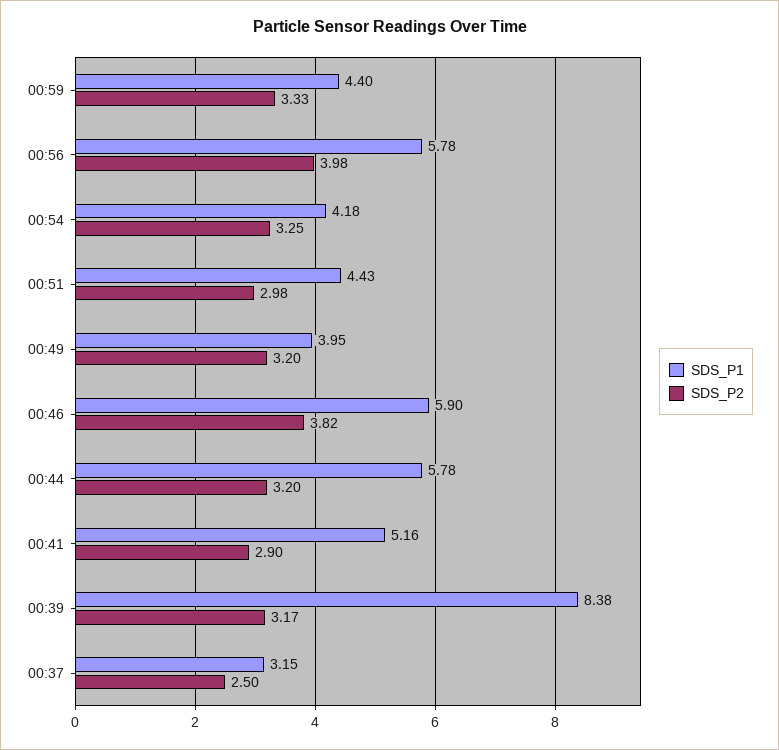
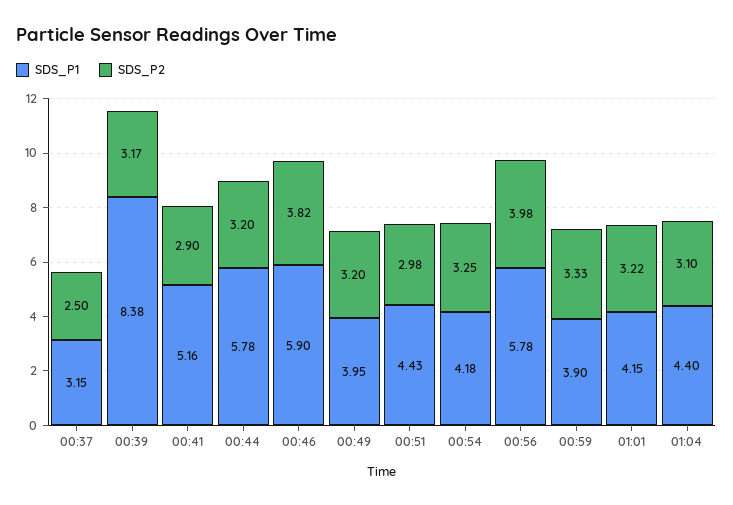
SDS_P1, 00:59: 4.4 -> 3.9
SDS_P1, 01:01: none -> 4.15
SDS_P2, 01:01: none -> 3.22
SDS_P1, 01:04: none -> 4.4
SDS_P2, 01:04: none -> 3.1

